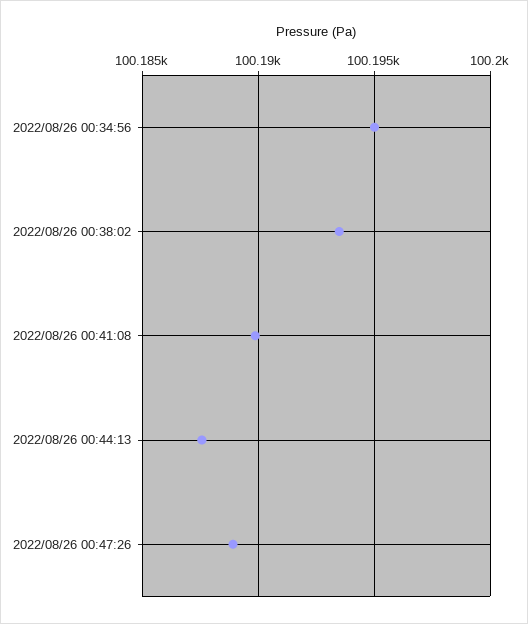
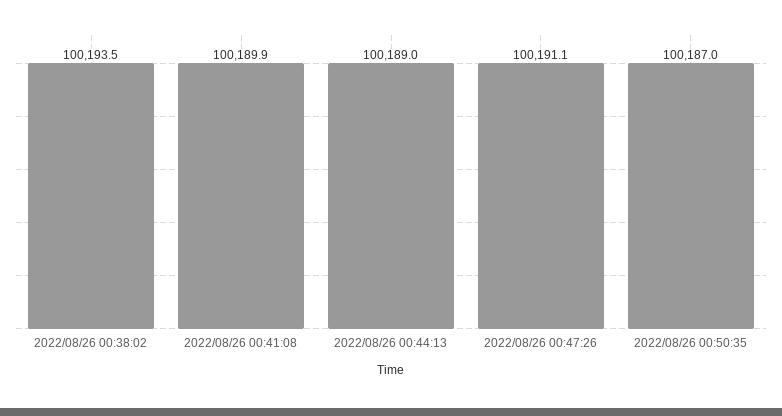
2022/08/26 00:34:56: 100195 -> none
2022/08/26 00:44:13: 100187.5 -> 100189
2022/08/26 00:47:26: 100189 -> 100191.1
2022/08/26 00:50:35: none -> 100187

